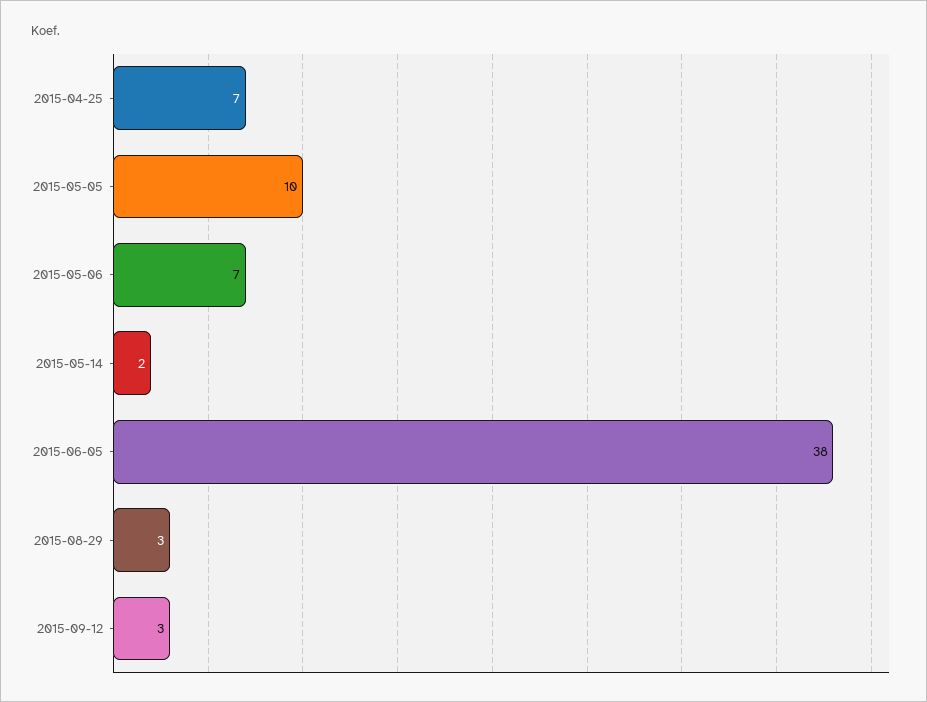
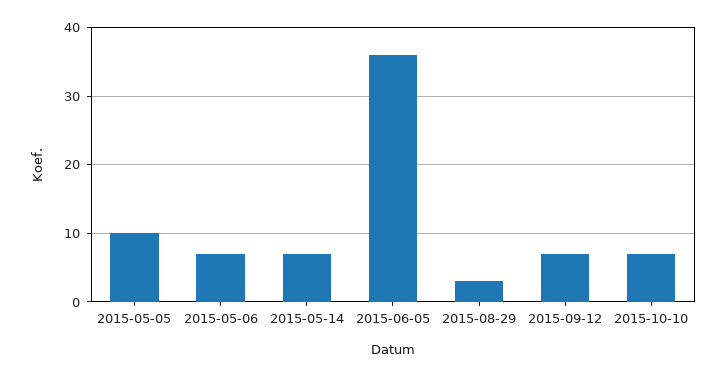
2015-04-25: 7 -> none
2015-05-14: 2 -> 7
2015-06-05: 38 -> 36
2015-09-12: 3 -> 7
2015-10-10: none -> 7

